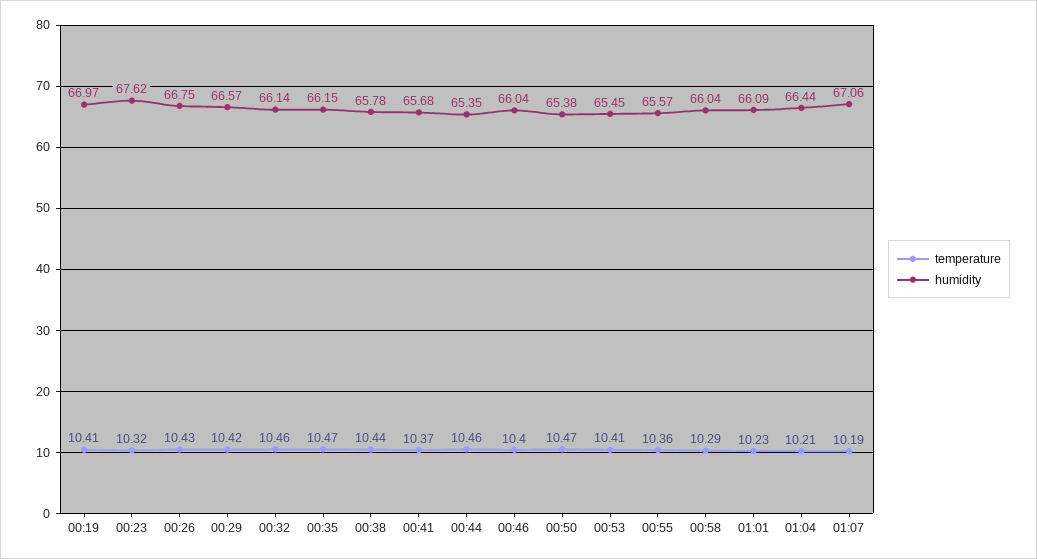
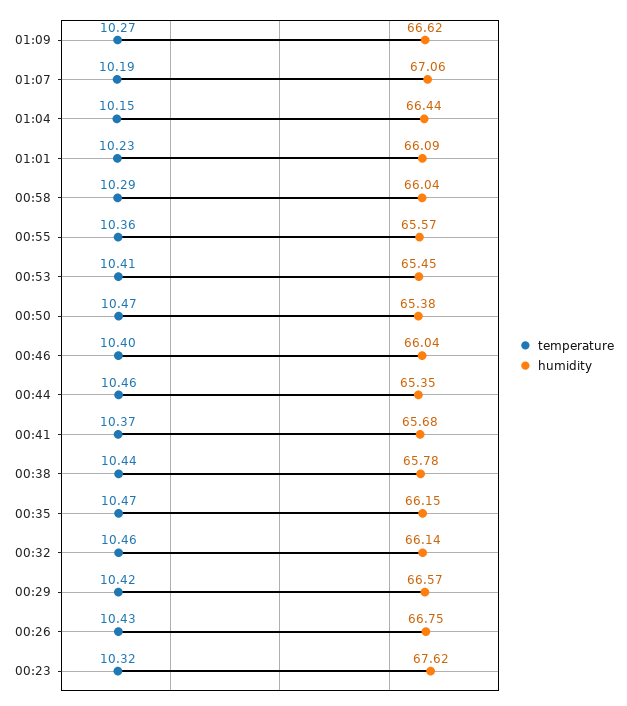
temperature, 00:19: 10.41 -> none
humidity, 00:19: 66.97 -> none
temperature, 01:04: 10.21 -> 10.15
temperature, 01:09: none -> 10.27
humidity, 01:09: none -> 66.62

